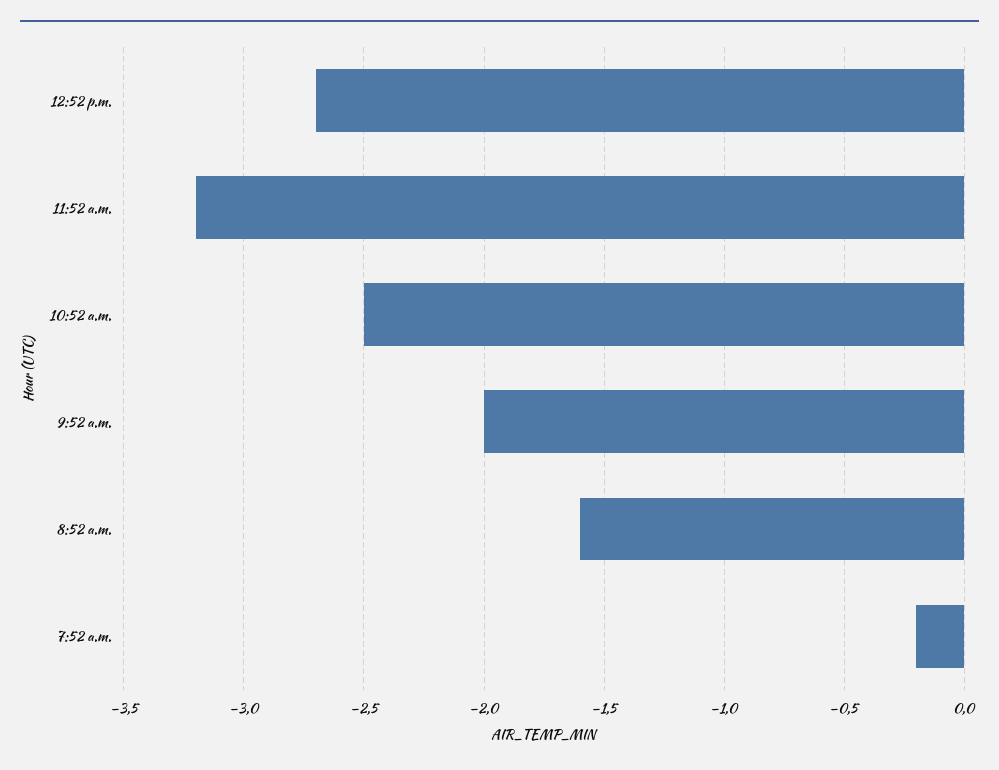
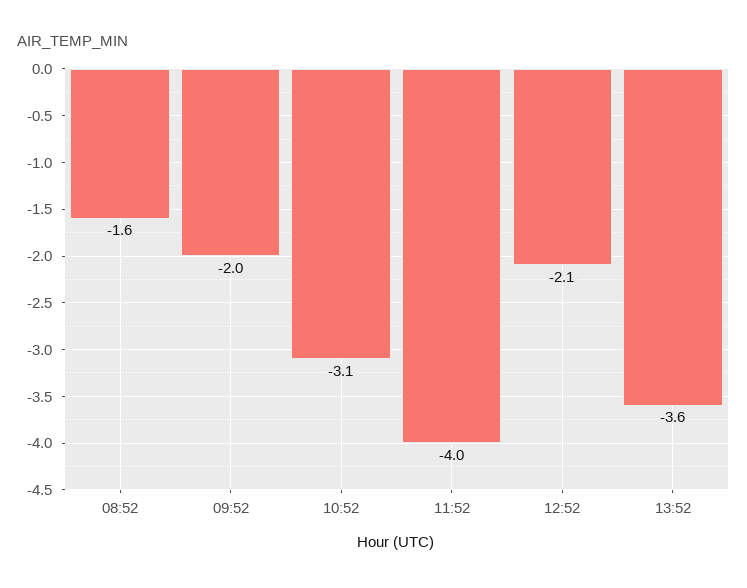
12:52 p.m.: -2.7 -> -2.1
11:52 a.m.: -3.2 -> -4
10:52 a.m.: -2.5 -> -3.1
7:52 a.m.: -0.2 -> none
13:52: none -> -3.6

